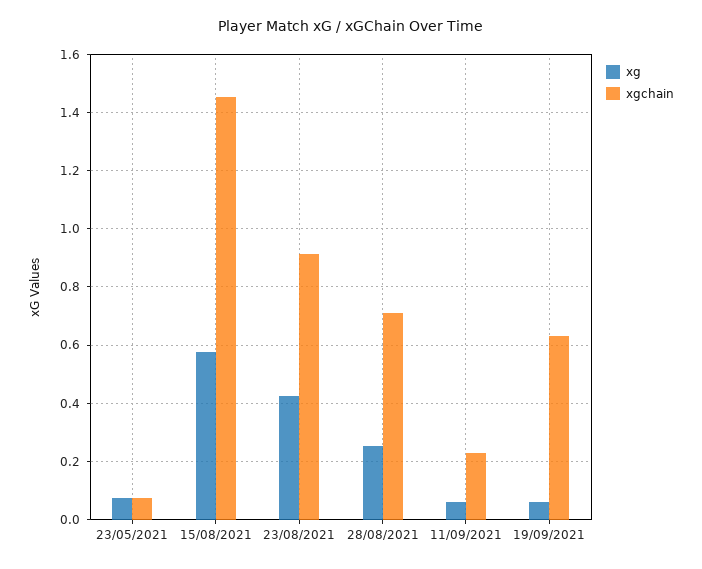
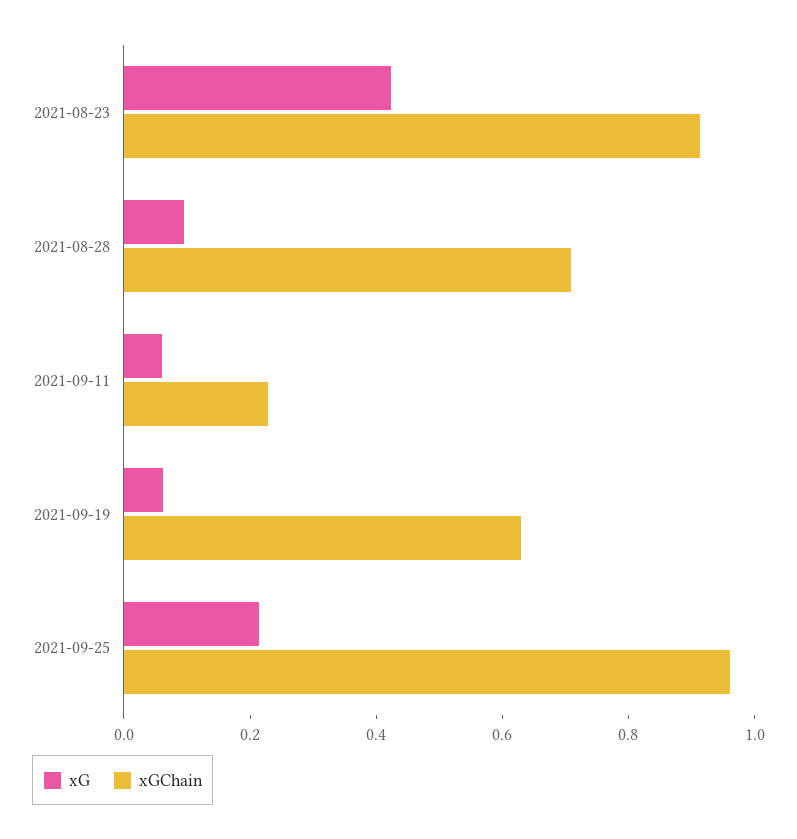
xg, 23/05/2021: 0.075 -> none
xgchain, 23/05/2021: 0.075 -> none
xg, 15/08/2021: 0.575 -> none
xgchain, 15/08/2021: 1.45 -> none
xg, 28/08/2021: 0.25 -> 0.1
xg, 2021-09-25: none -> 0.2
xgchain, 2021-09-25: none -> 0.95

